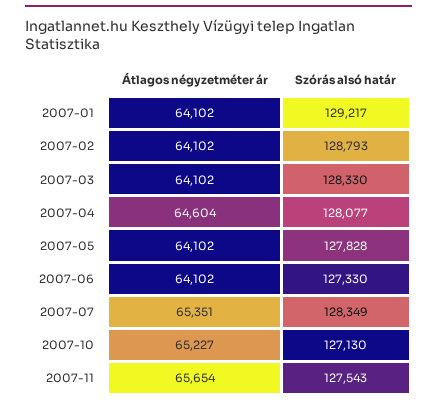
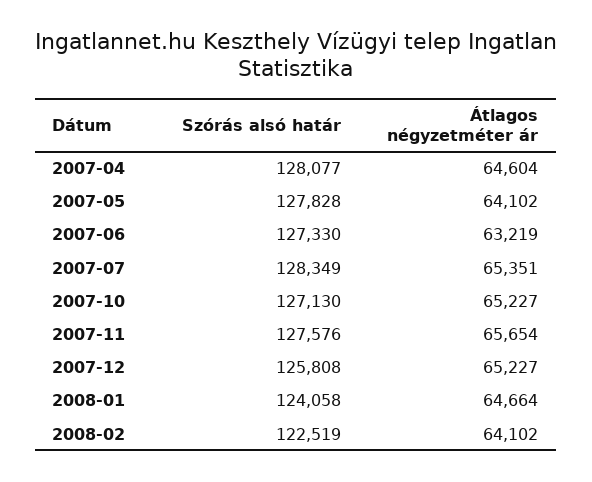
Átlagos négyzetméter ár, 2007-01: 64102 -> none
Szórás alsó határ, 2007-01: 129217 -> none
Átlagos négyzetméter ár, 2007-02: 64102 -> none
Szórás alsó határ, 2007-02: 128793 -> none
Átlagos négyzetméter ár, 2007-03: 64102 -> none
Szórás alsó határ, 2007-03: 128330 -> none
Átlagos négyzetméter ár, 2007-06: 64102 -> 63219
Szórás alsó határ, 2007-11: 127543 -> 127576
Szórás alsó határ, 2007-12: none -> 125808
Átlagos négyzetméter ár, 2007-12: none -> 65227
Szórás alsó határ, 2008-01: none -> 124058
Átlagos négyzetméter ár, 2008-01: none -> 64664
Szórás alsó határ, 2008-02: none -> 122519
Átlagos négyzetméter ár, 2008-02: none -> 64102

